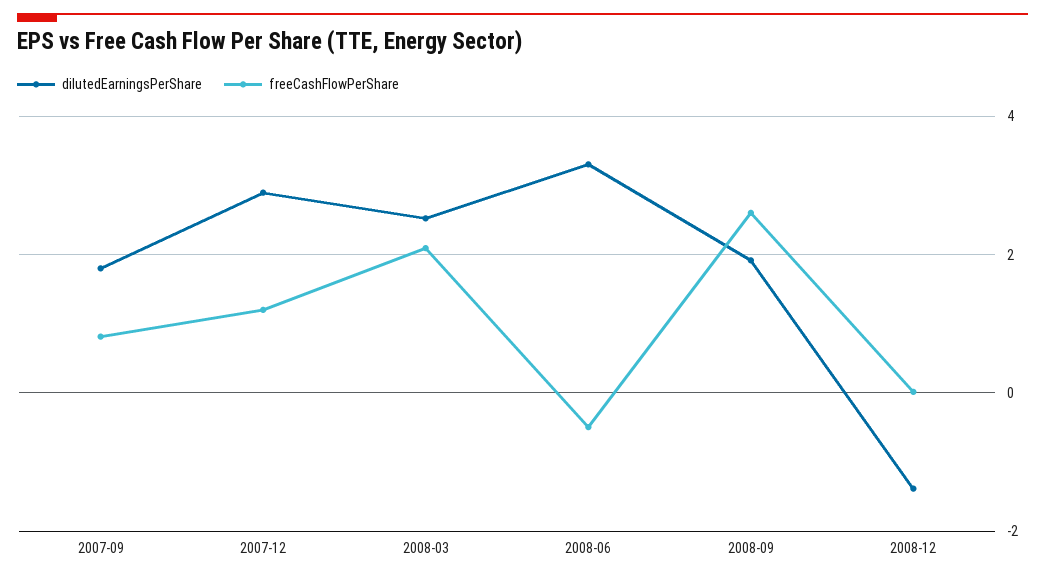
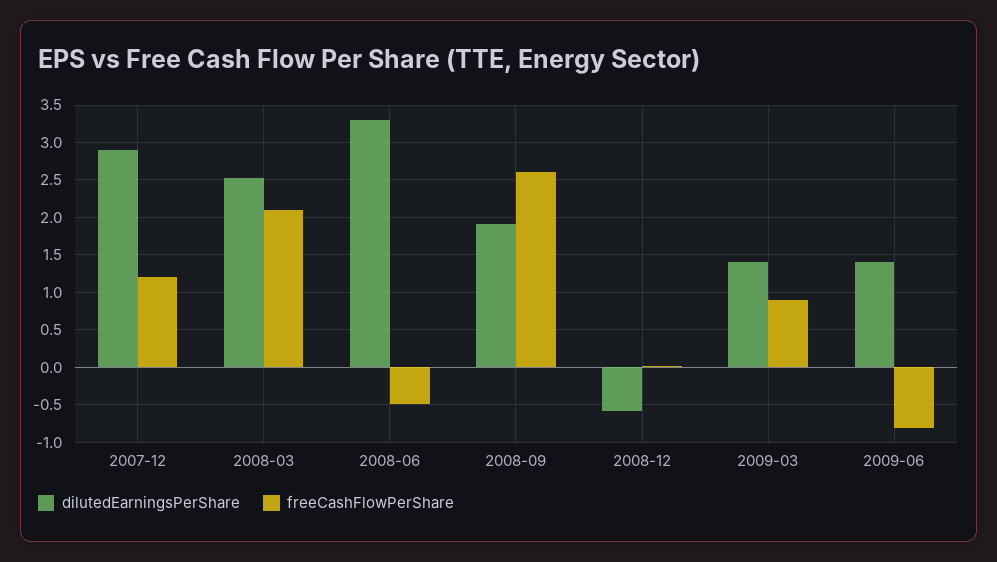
dilutedEarningsPerShare, 2007-09: 1.8 -> none
freeCashFlowPerShare, 2007-09: 0.8 -> none
dilutedEarningsPerShare, 2008-12: -1.4 -> -0.6
dilutedEarningsPerShare, 2009-03: none -> 1.4
freeCashFlowPerShare, 2009-03: none -> 0.9
dilutedEarningsPerShare, 2009-06: none -> 1.4
freeCashFlowPerShare, 2009-06: none -> -0.8

